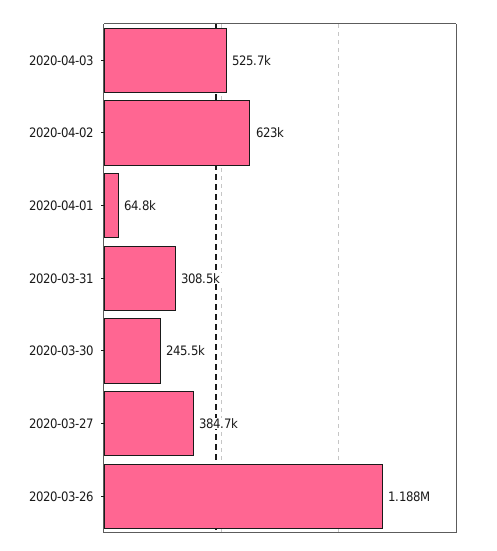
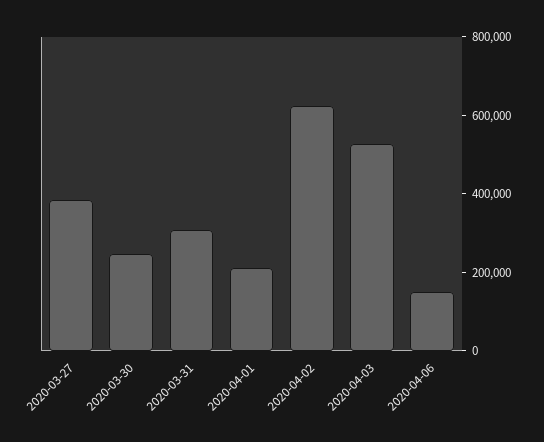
2020-04-01: 64800 -> 200000
2020-03-26: 1188000 -> none
2020-04-06: none -> 150000

